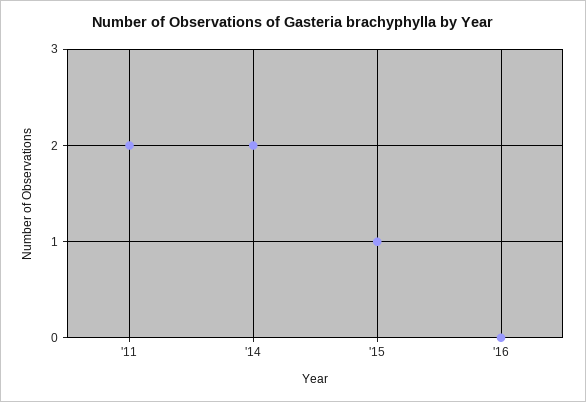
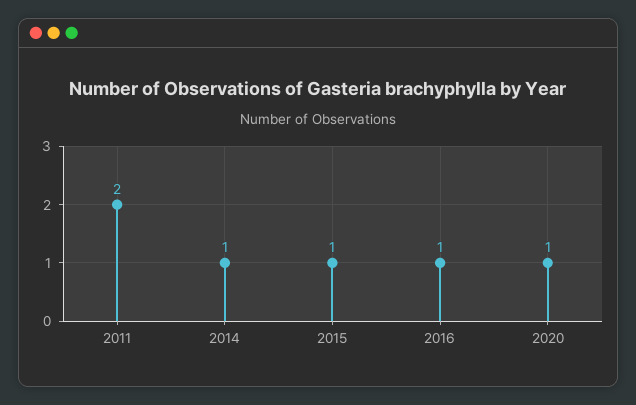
'14: 2 -> 1
'16: 0 -> 1
2020: none -> 1

